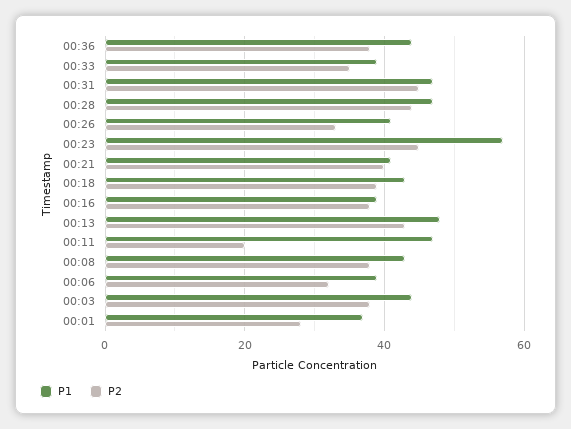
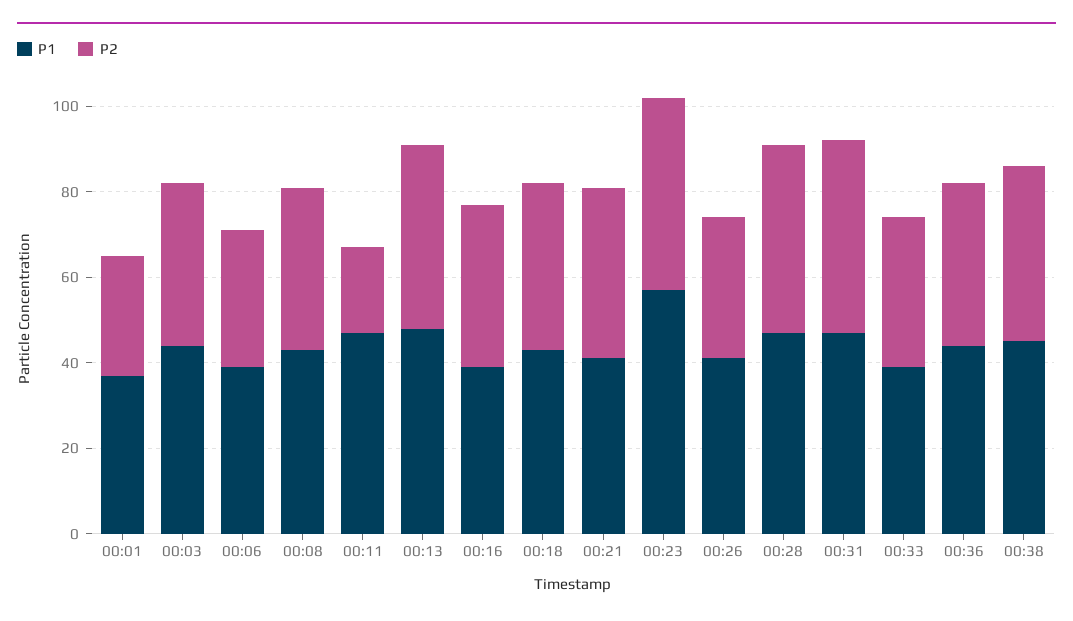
P1, 00:38: none -> 45
P2, 00:38: none -> 40

